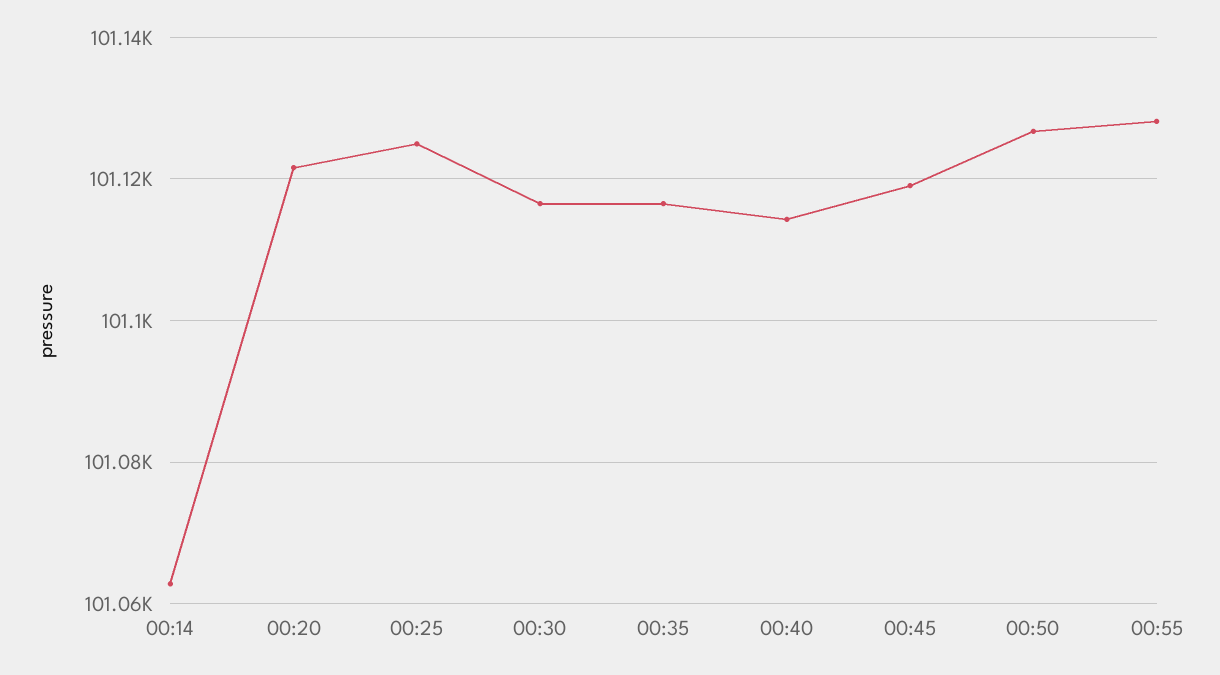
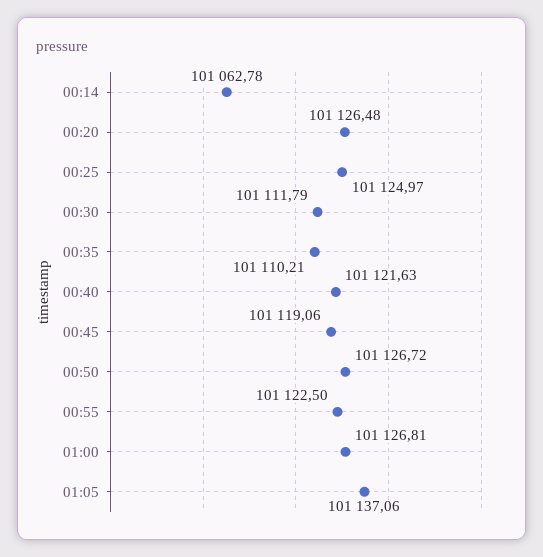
00:20: 101122 -> 101126.48
00:30: 101116 -> 101111.79
00:35: 101116 -> 101110.21
00:40: 101114 -> 101121.63
00:55: 101128 -> 101122.5
01:00: none -> 101126.81
01:05: none -> 101137.06

